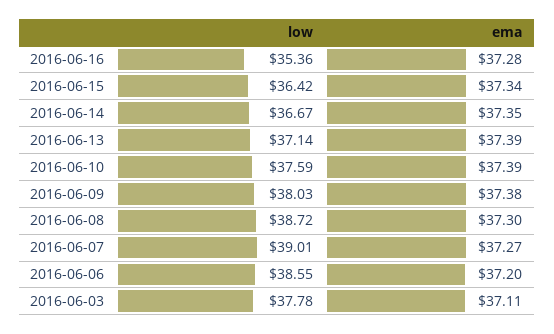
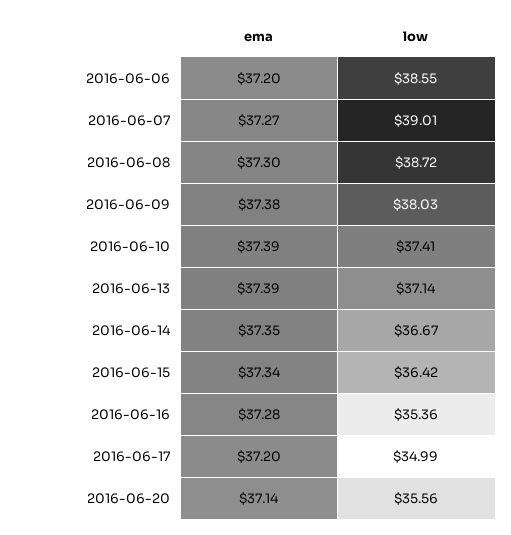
low, 2016-06-10: 37.59 -> 37.41
low, 2016-06-03: 37.78 -> none
ema, 2016-06-03: 37.11 -> none
ema, 2016-06-17: none -> 37.2
low, 2016-06-17: none -> 34.99
ema, 2016-06-20: none -> 37.14
low, 2016-06-20: none -> 35.56

